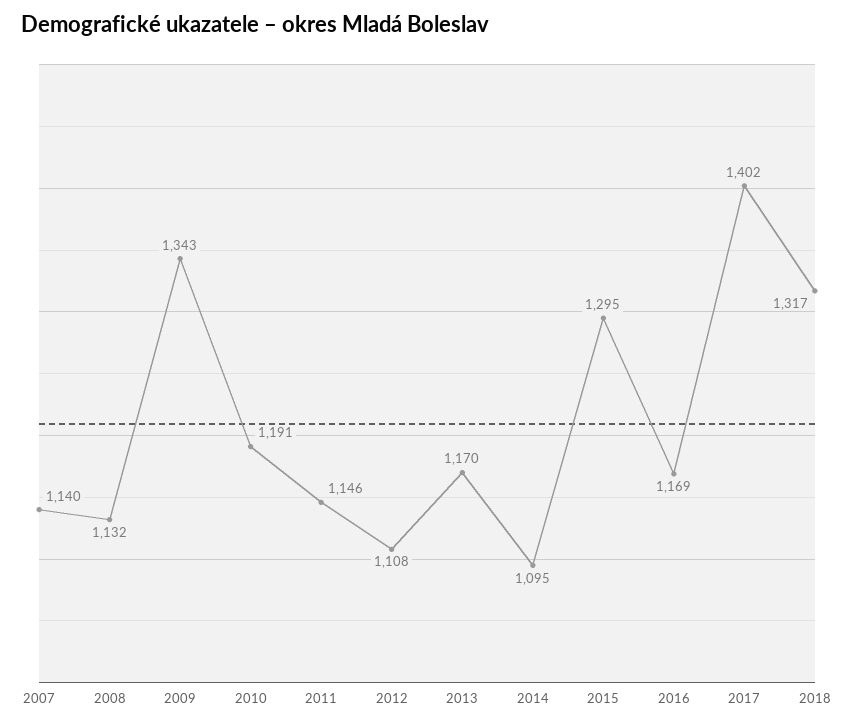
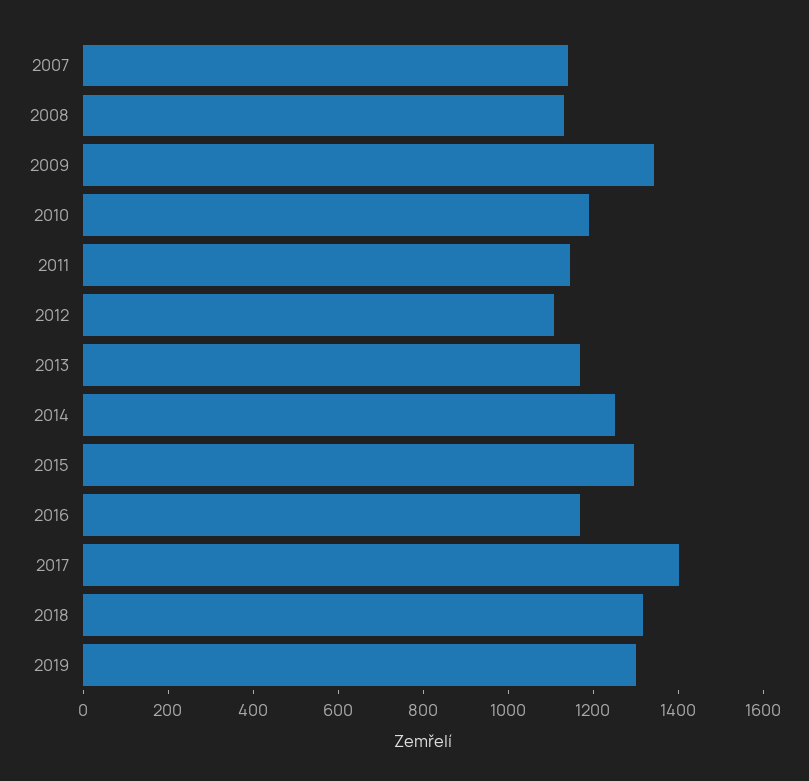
2014: 1095 -> 1250
2019: none -> 1300

